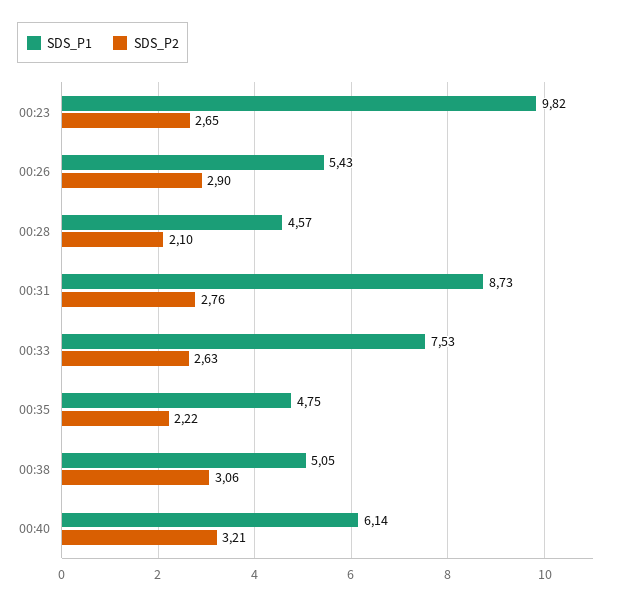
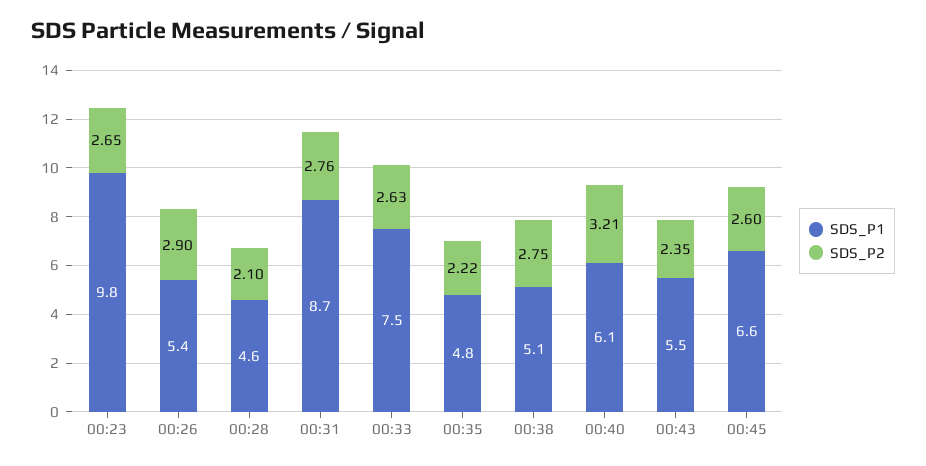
SDS_P2, 00:38: 3.06 -> 2.75
SDS_P1, 00:43: none -> 5.5
SDS_P2, 00:43: none -> 2.35
SDS_P1, 00:45: none -> 6.6
SDS_P2, 00:45: none -> 2.6

